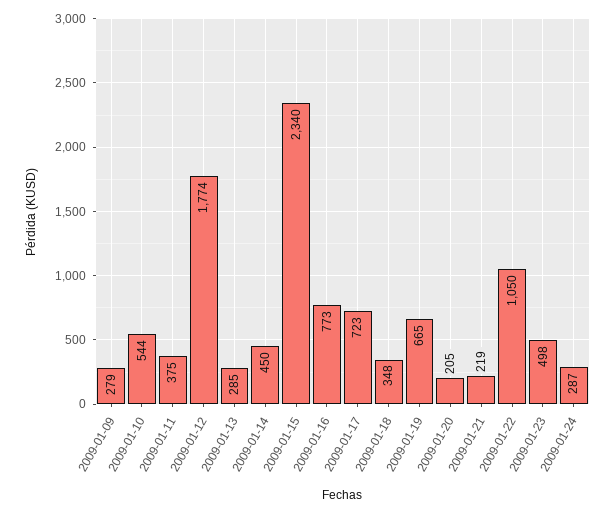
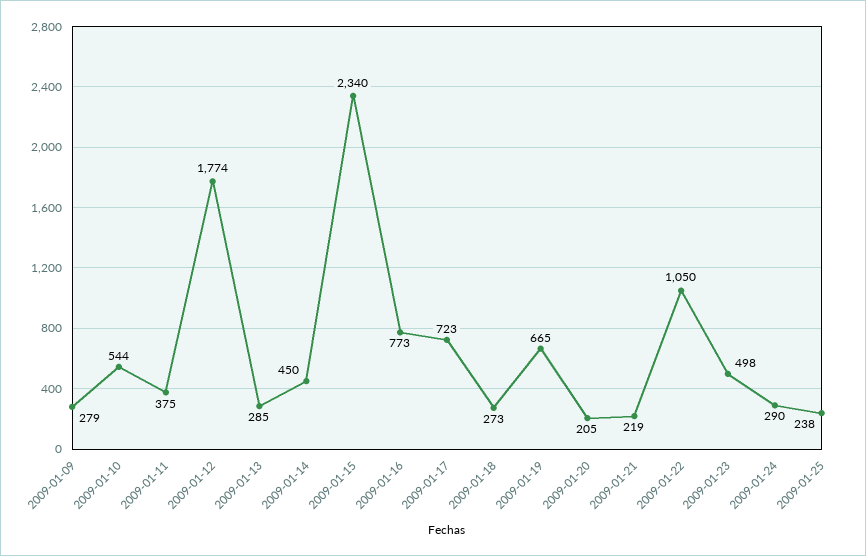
2009-01-18: 348 -> 273
2009-01-24: 287 -> 290
2009-01-25: none -> 238

